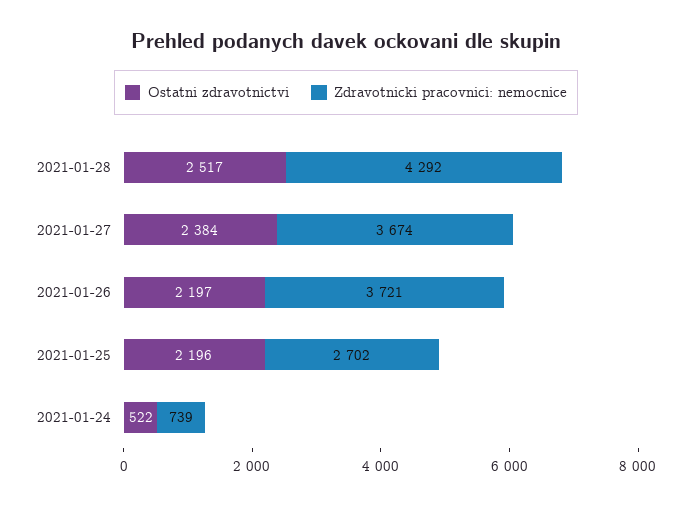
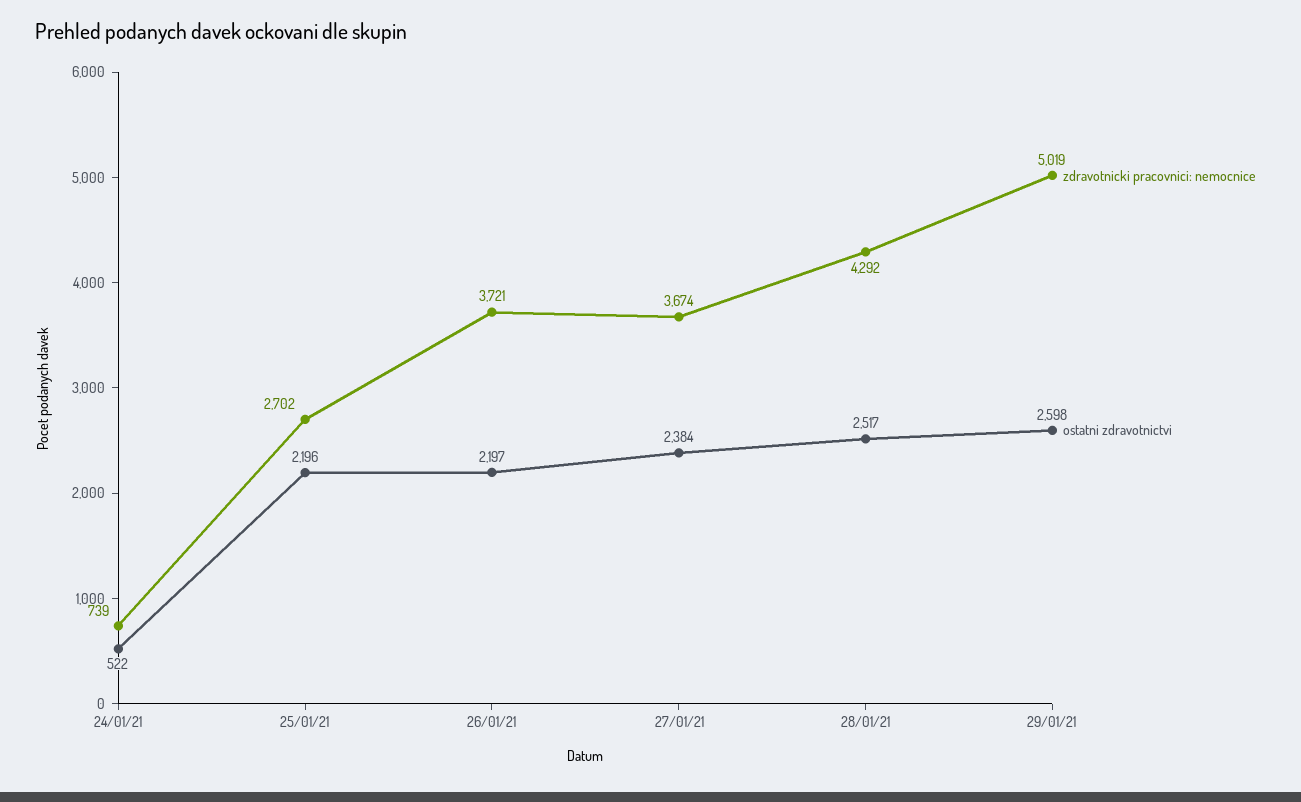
Zdravotnicki pracovnici: nemocnice, 29/01/21: none -> 5019
Ostatni zdravotnictvi, 29/01/21: none -> 2598

